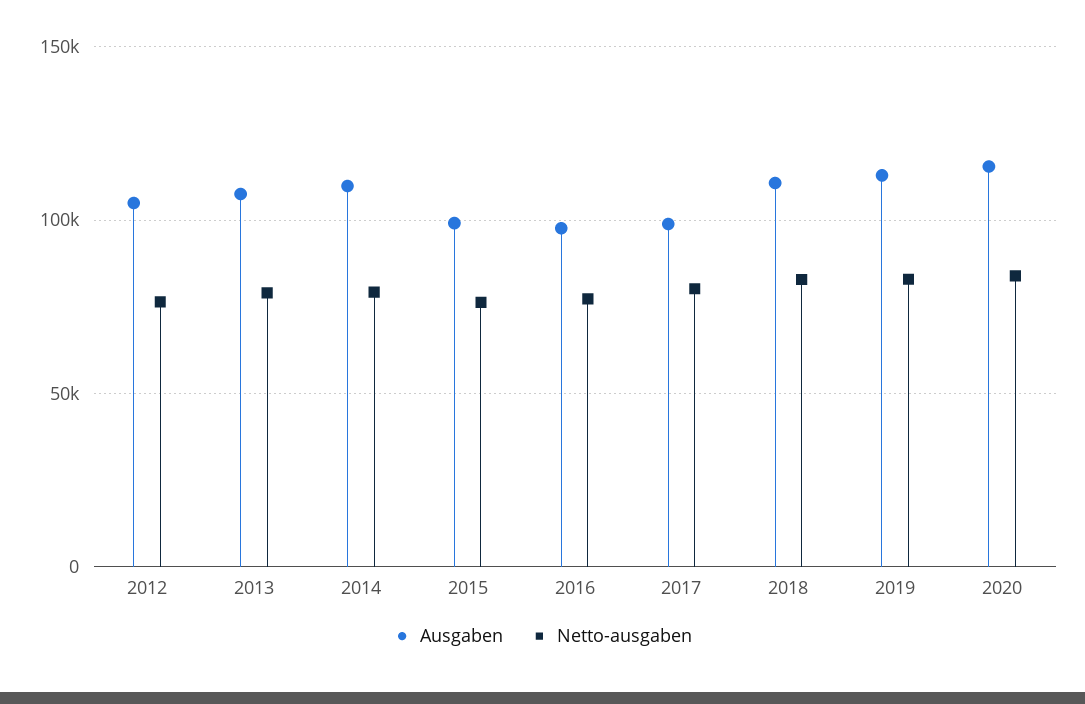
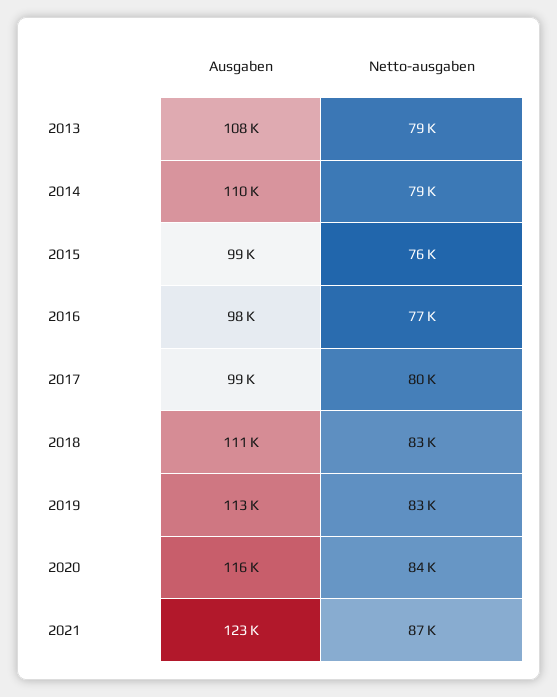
Ausgaben, 2012: 105000 -> none
Netto-ausgaben, 2012: 75000 -> none
Ausgaben, 2021: none -> 123000
Netto-ausgaben, 2021: none -> 87000

